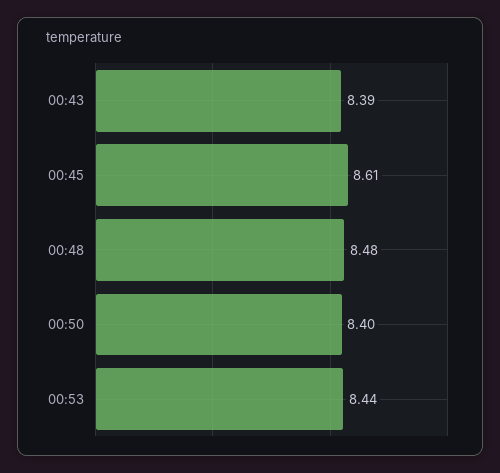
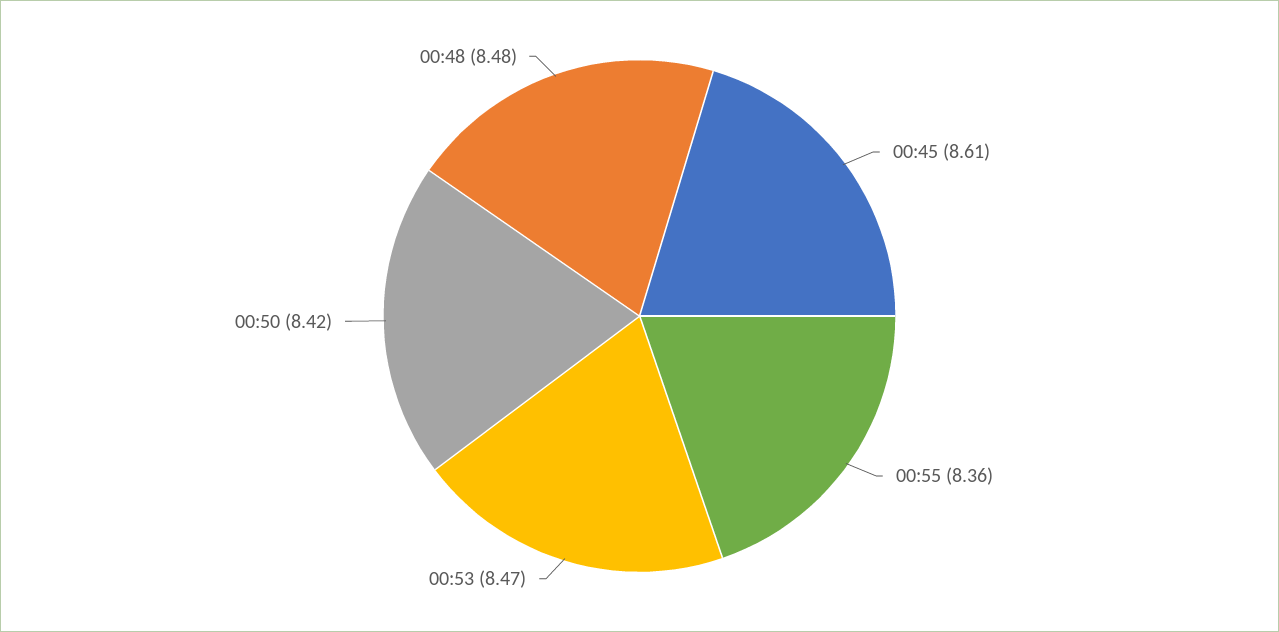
00:43: 8.39 -> none
00:50: 8.4 -> 8.42
00:53: 8.44 -> 8.47
00:55: none -> 8.36

